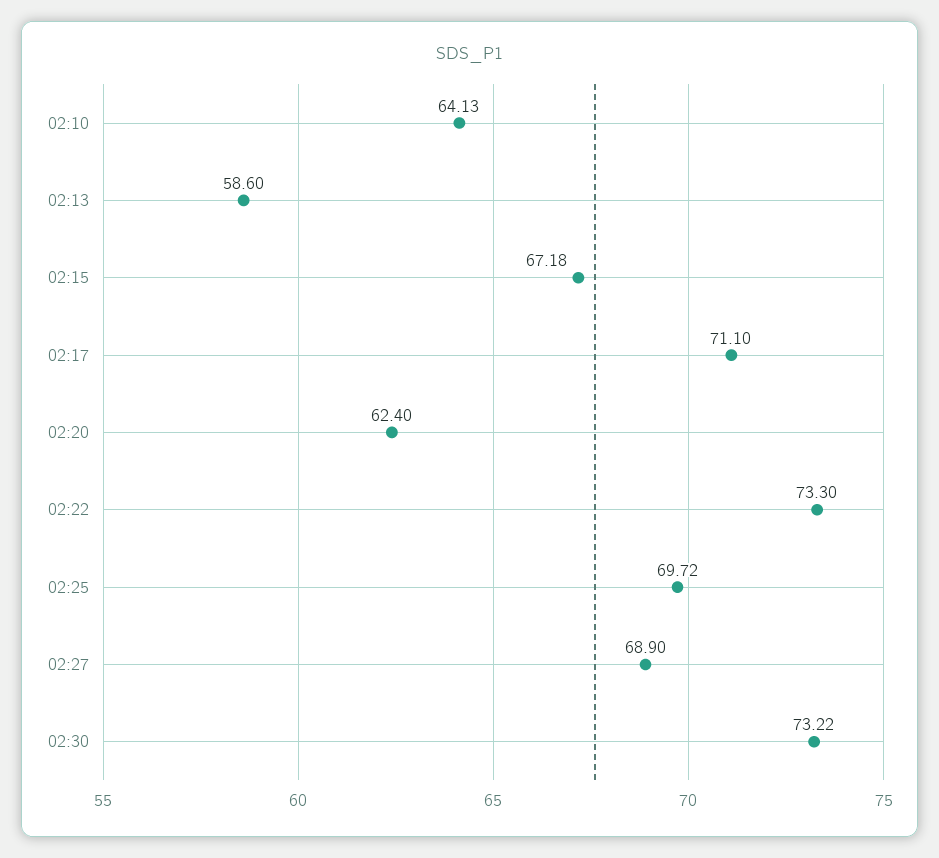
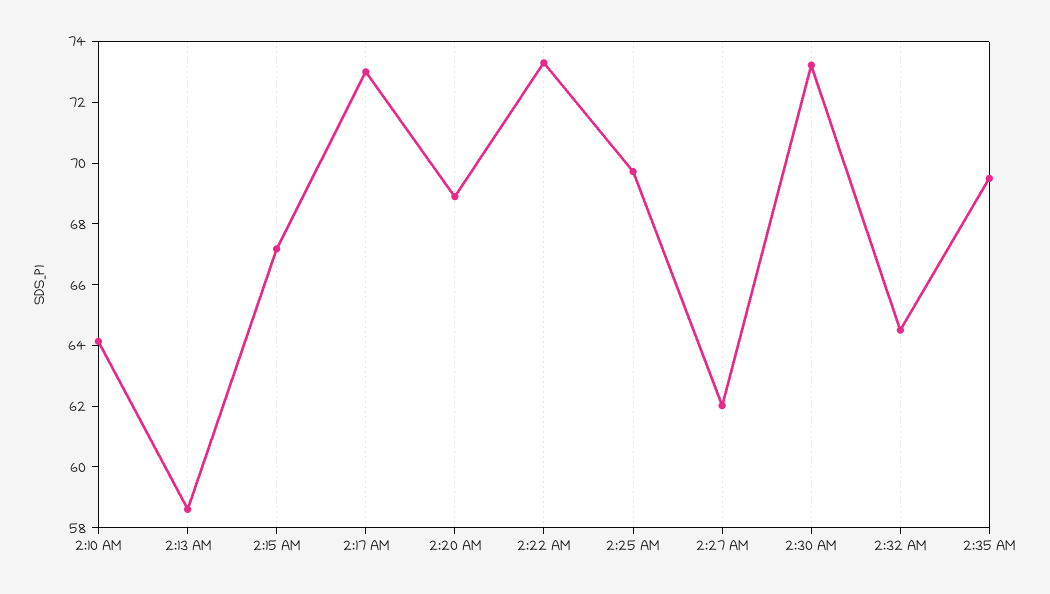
02:17: 71.1 -> 73
02:20: 62.4 -> 69
02:27: 68.9 -> 62
2:32 AM: none -> 64.5
2:35 AM: none -> 69.5

